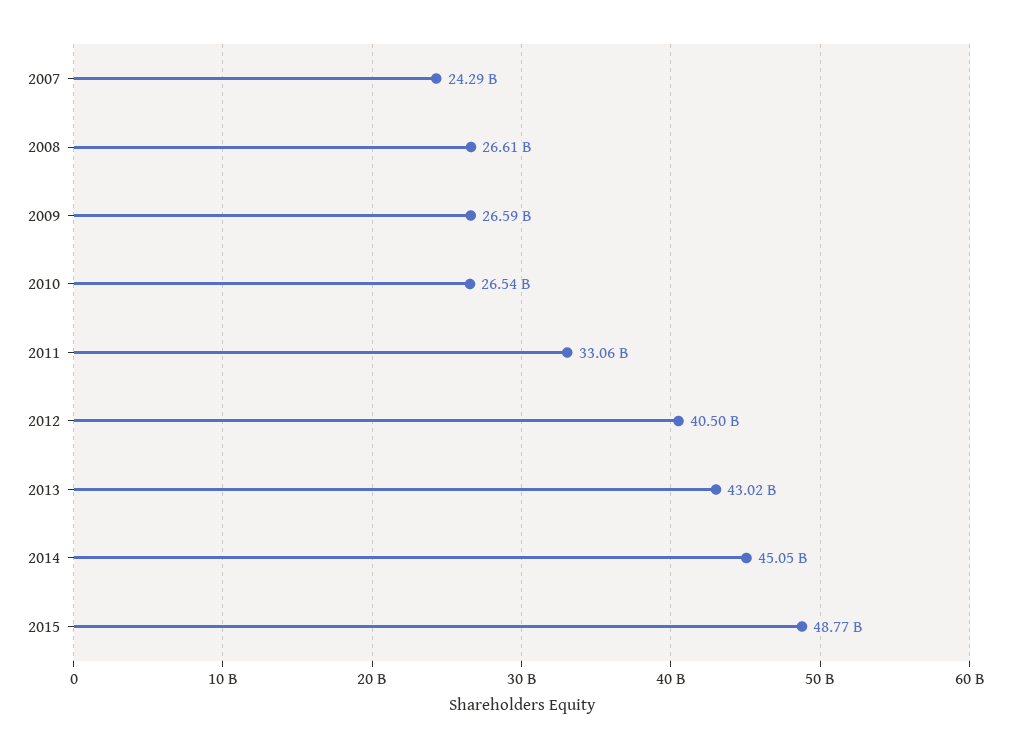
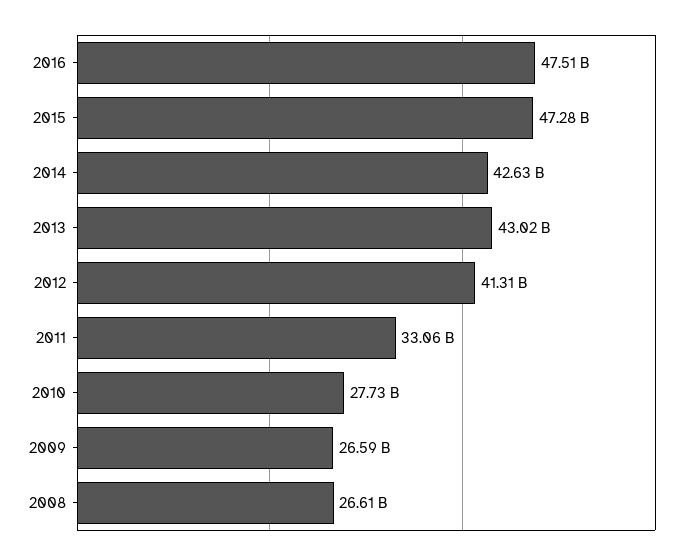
2007: 24290000000 -> none
2010: 26540000000 -> 27730000000
2012: 40500000000 -> 41310000000
2014: 45050000000 -> 42630000000
2015: 48770000000 -> 47280000000
2016: none -> 47510000000

